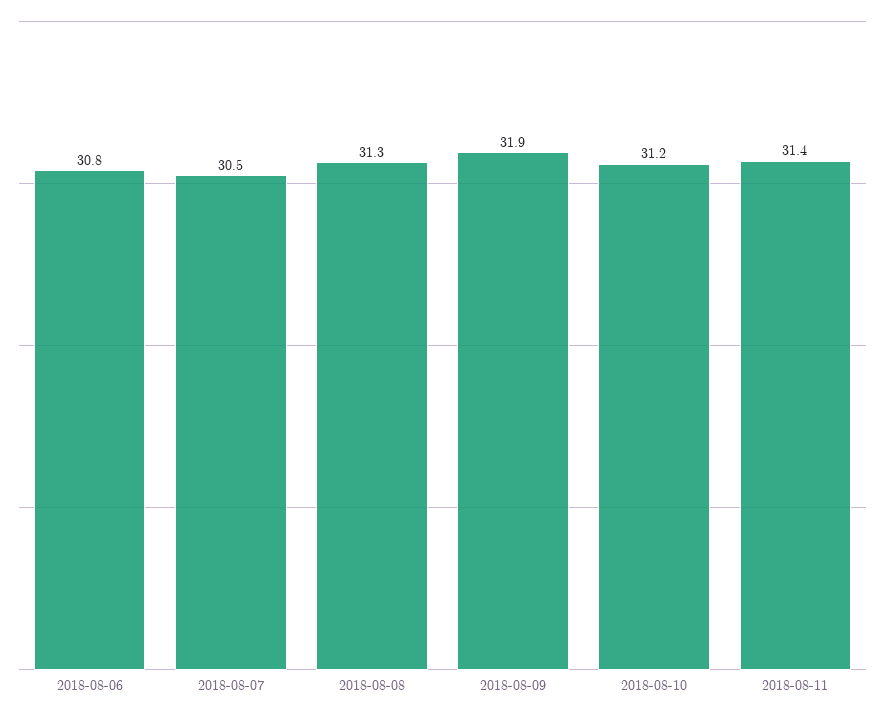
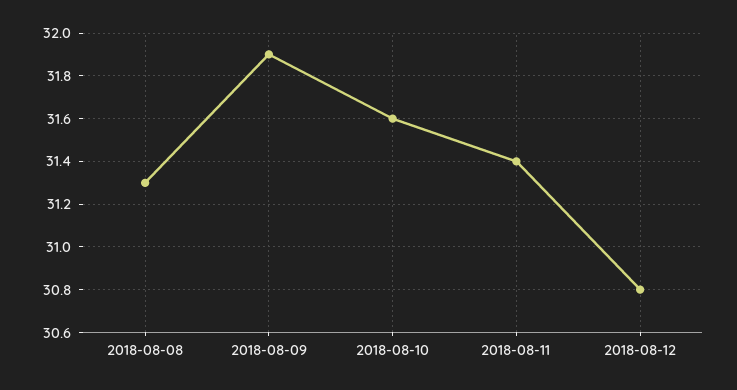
2018-08-06: 30.8 -> none
2018-08-07: 30.5 -> none
2018-08-10: 31.2 -> 31.6
2018-08-12: none -> 30.8

